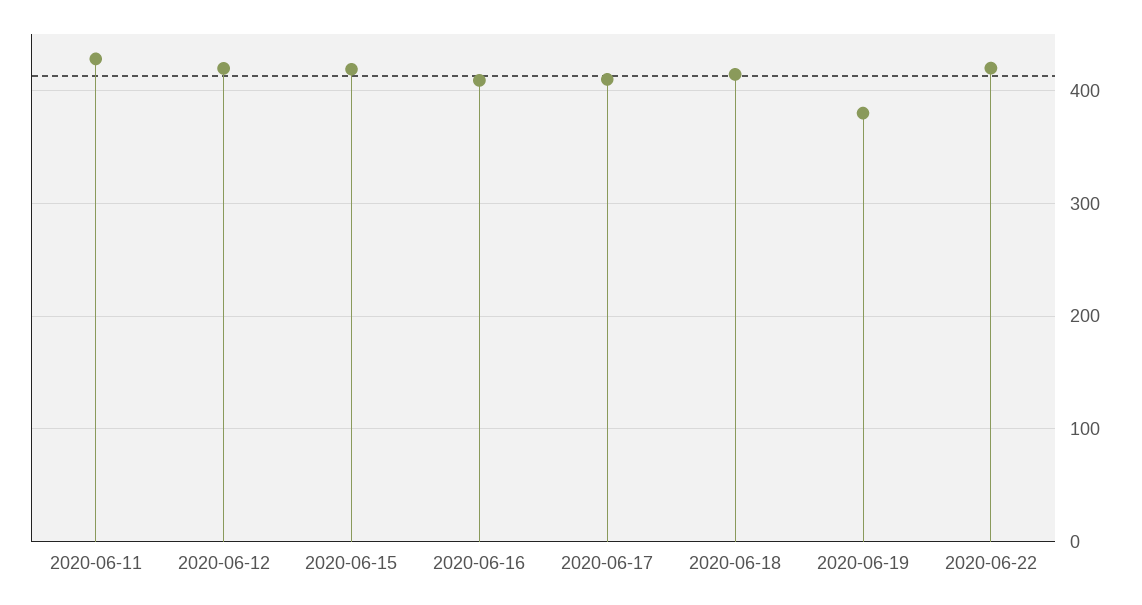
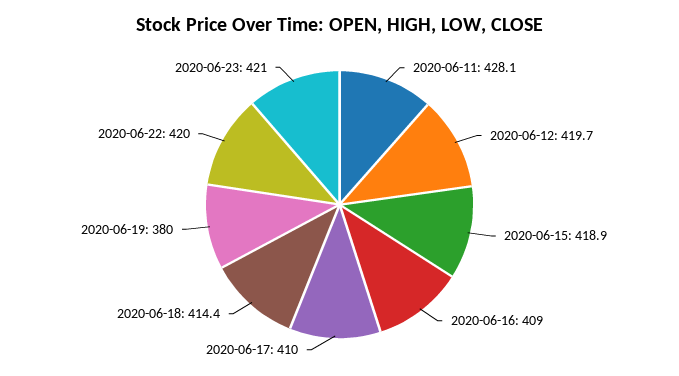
2020-06-23: none -> 421

